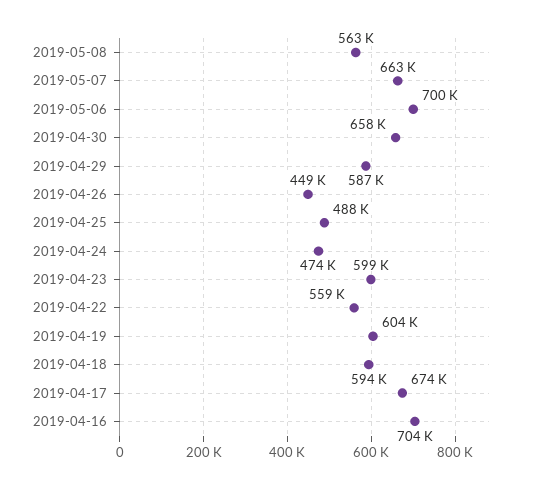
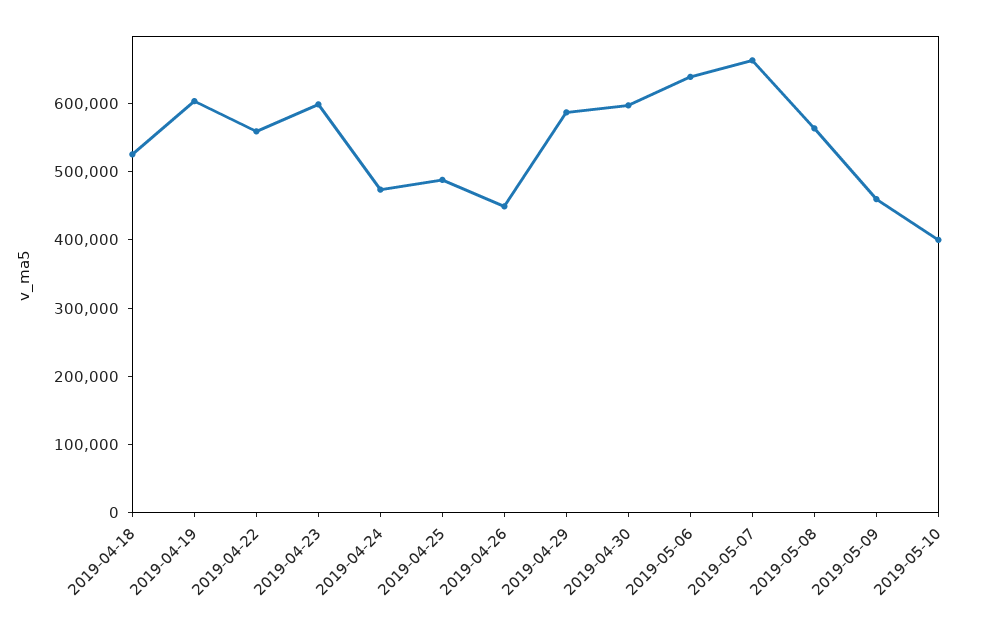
2019-05-06: 700000 -> 640000
2019-04-30: 658000 -> 600000
2019-04-18: 594000 -> 520000
2019-04-17: 674000 -> none
2019-04-16: 704000 -> none
2019-05-09: none -> 460000
2019-05-10: none -> 400000

